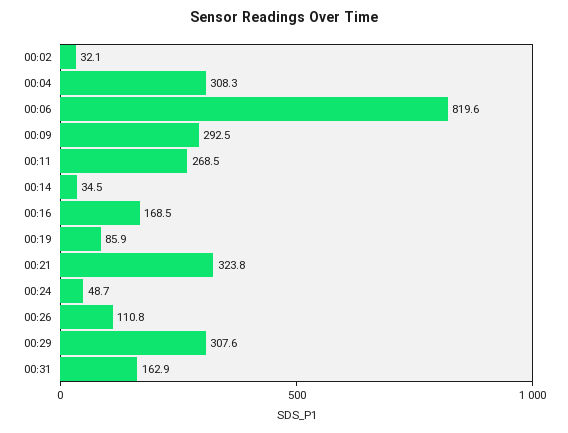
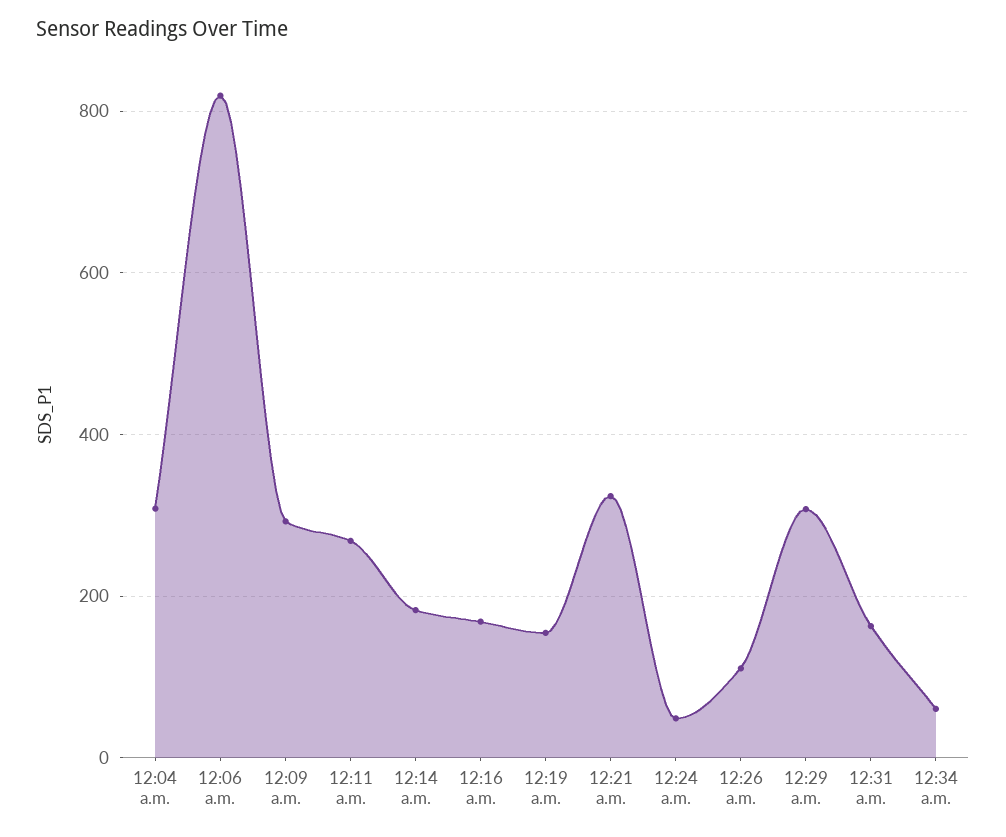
00:02: 32.1 -> none
00:14: 34.5 -> 180
00:19: 85.9 -> 160
12:34 a.m.: none -> 60

